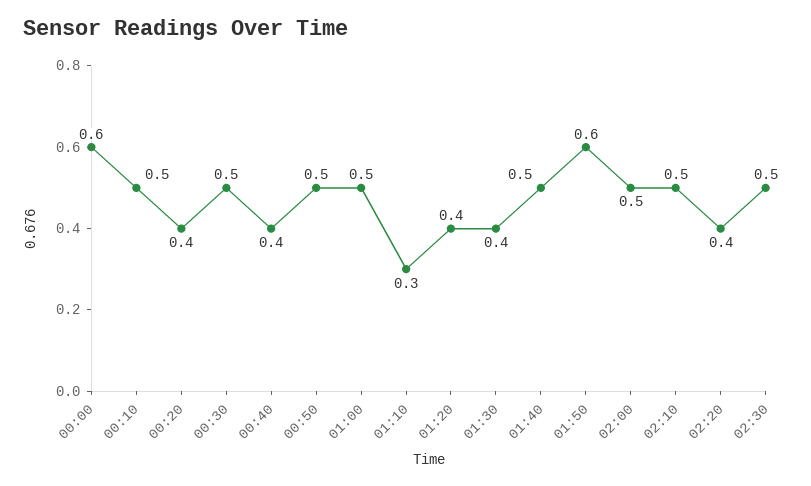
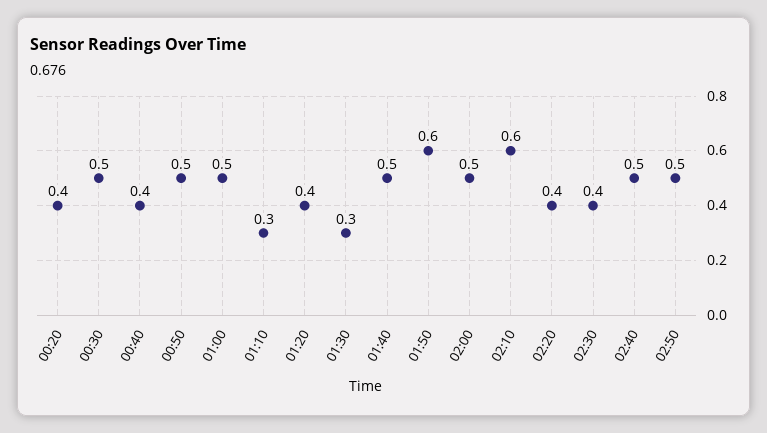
00:00: 0.6 -> none
00:10: 0.5 -> none
01:30: 0.4 -> 0.3
02:10: 0.5 -> 0.6
02:30: 0.5 -> 0.4
02:40: none -> 0.5
02:50: none -> 0.5

